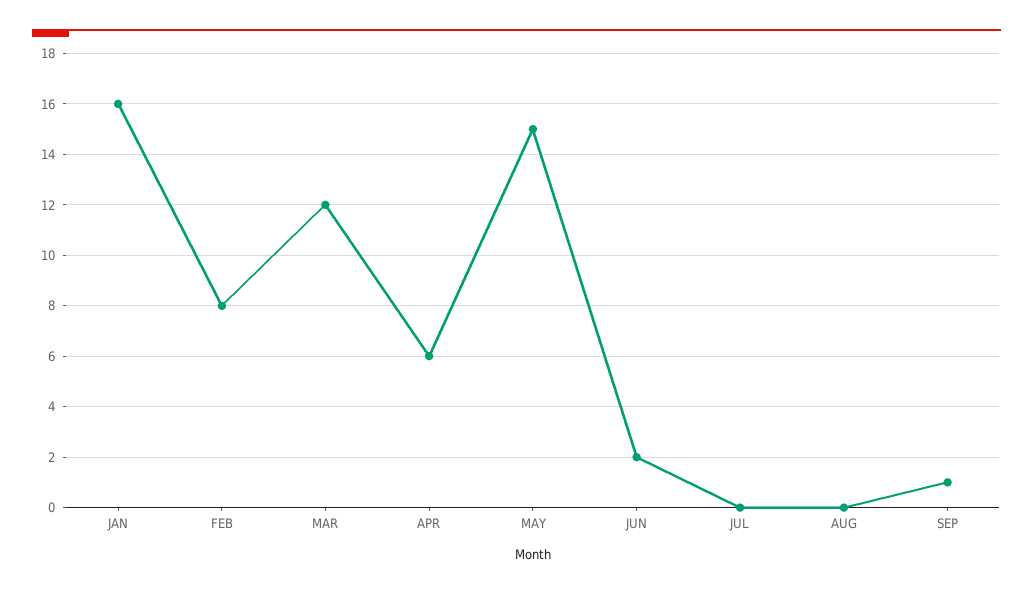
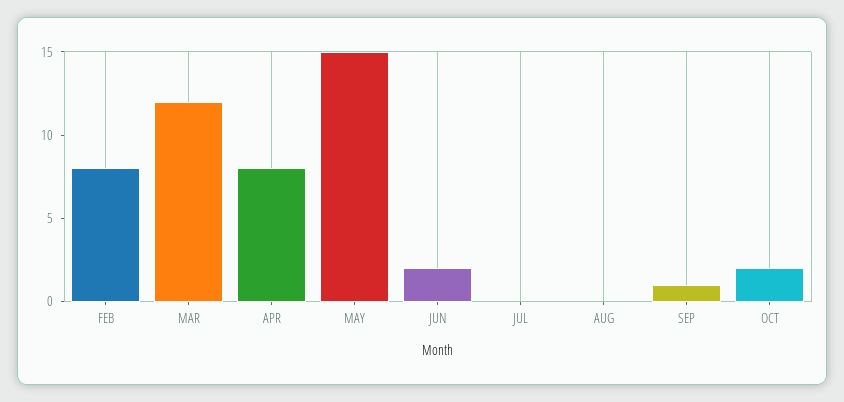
JAN: 16 -> none
APR: 6 -> 8
OCT: none -> 2

